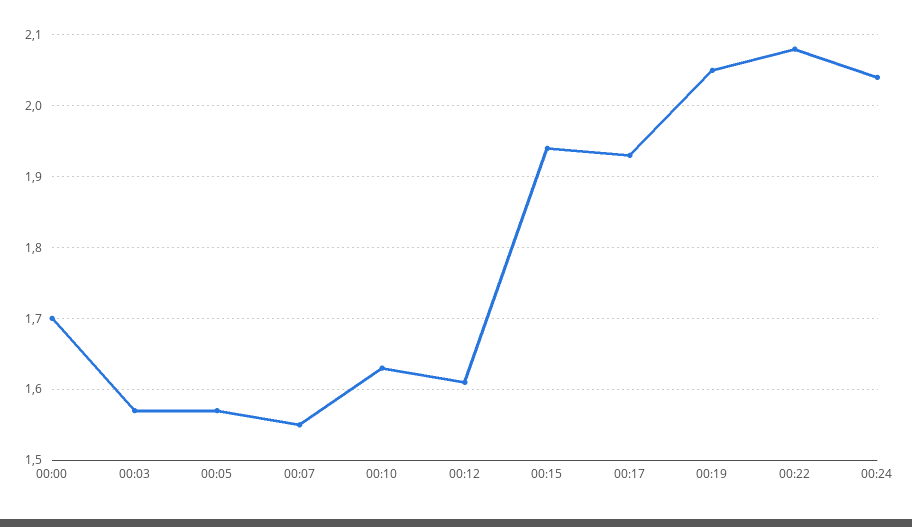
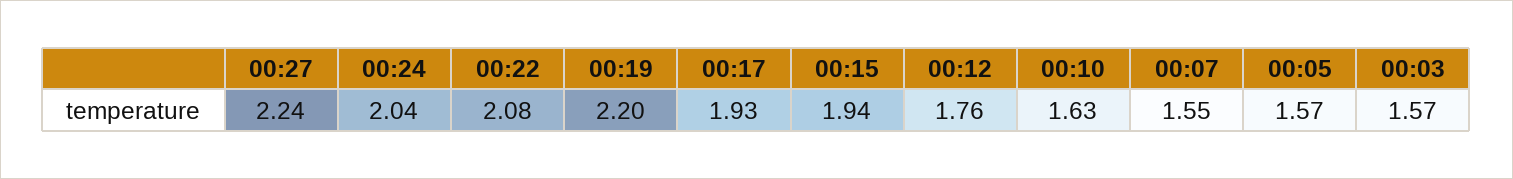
00:00: 1.7 -> none
00:12: 1.61 -> 1.76
00:19: 2.05 -> 2.2
00:27: none -> 2.24

